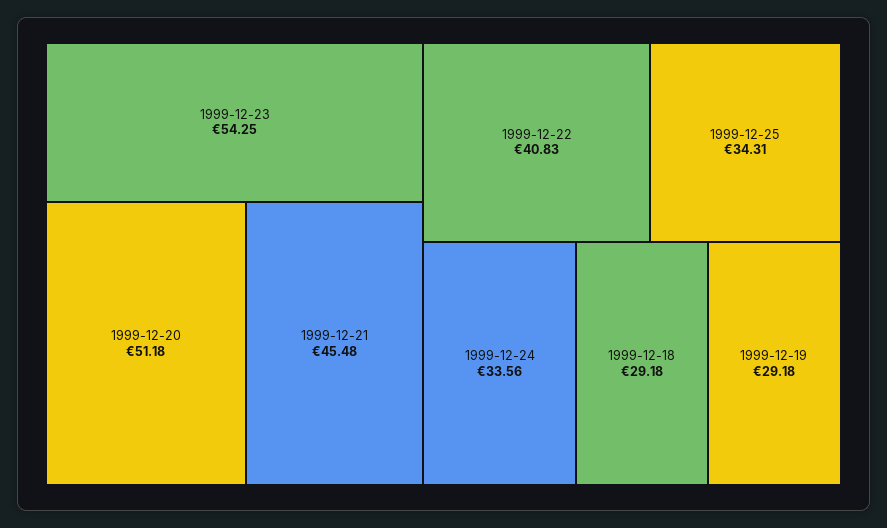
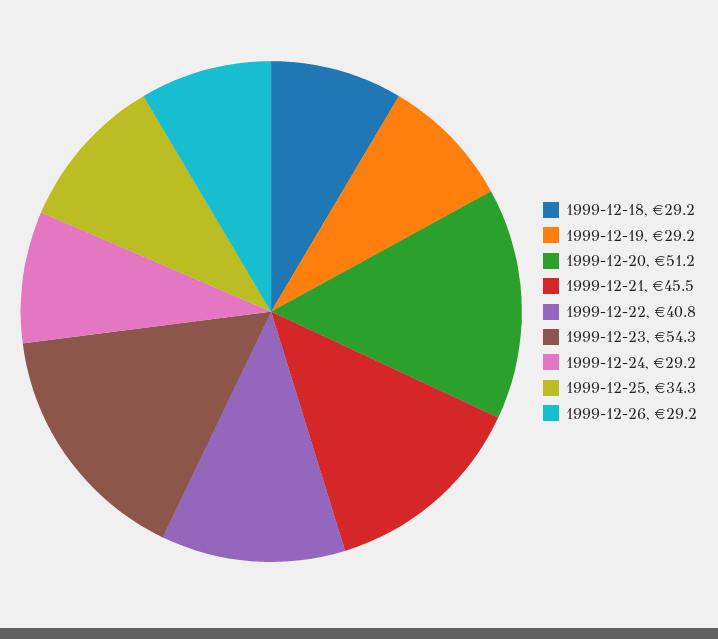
1999-12-24: 33.56 -> 29.2
1999-12-26: none -> 29.2

